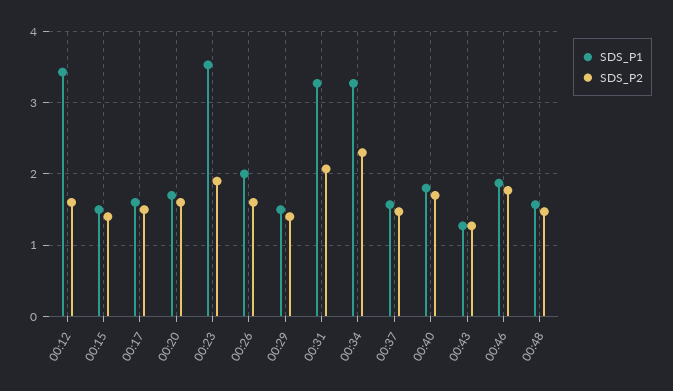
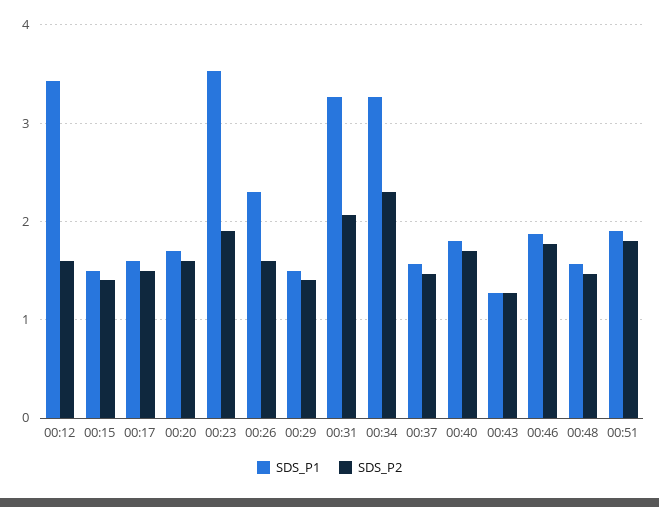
SDS_P1, 00:26: 2 -> 2.3
SDS_P1, 00:51: none -> 1.9
SDS_P2, 00:51: none -> 1.8

